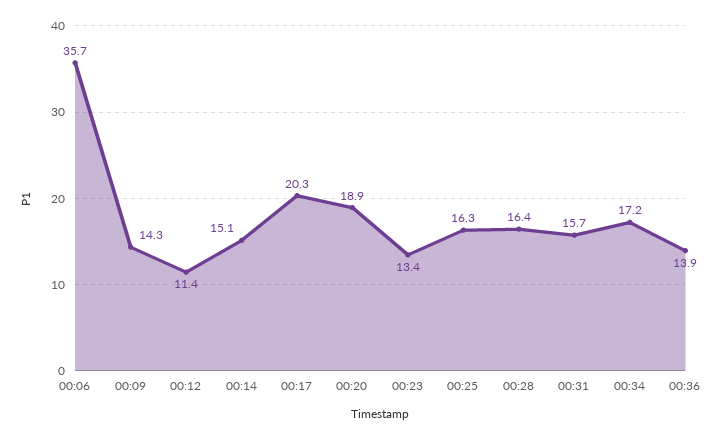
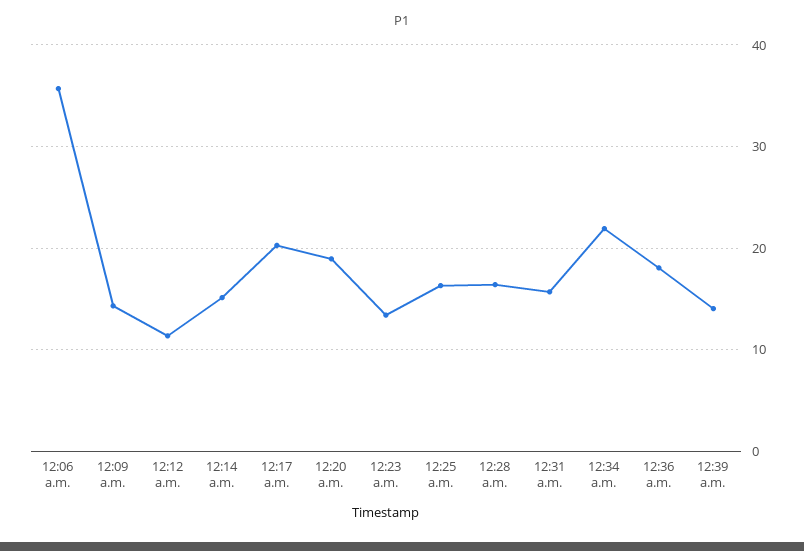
00:34: 17.2 -> 22
00:36: 13.9 -> 18
12:39 a.m.: none -> 14

